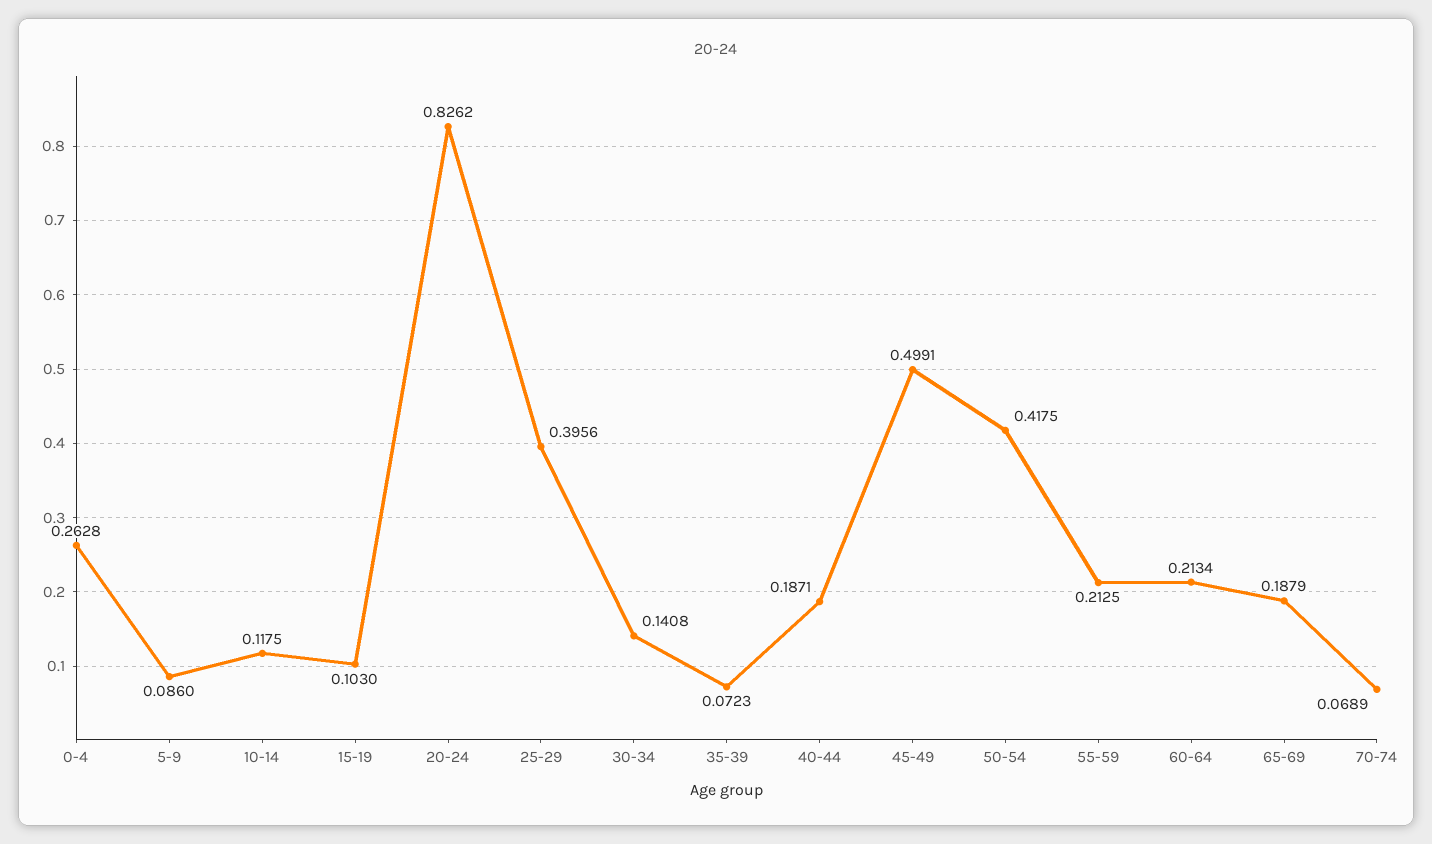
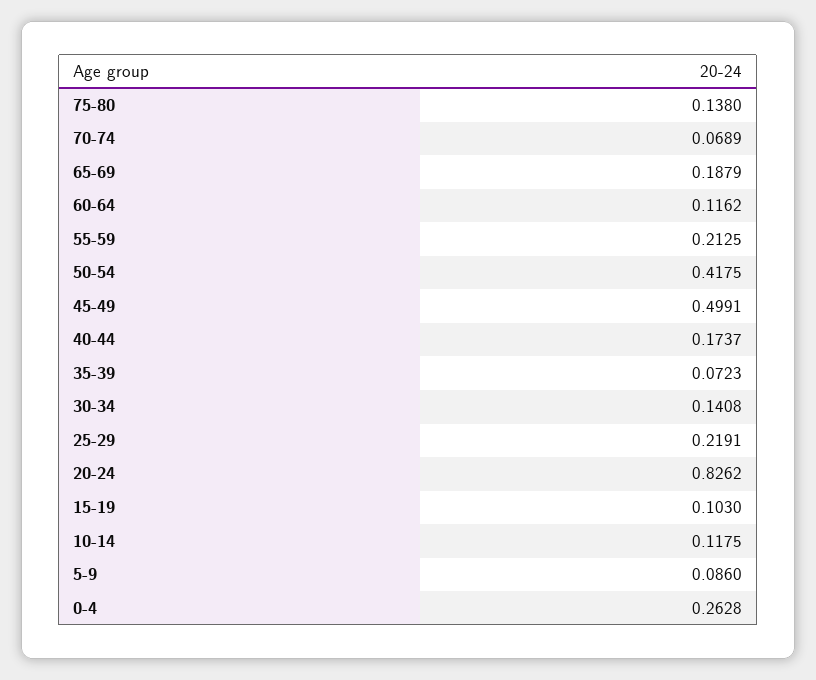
25-29: 0.3956 -> 0.2191
40-44: 0.1871 -> 0.1737
60-64: 0.2134 -> 0.1162
75-80: none -> 0.138

